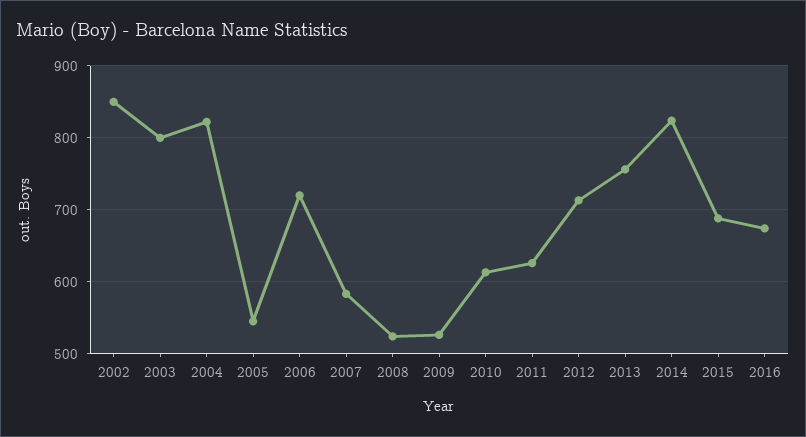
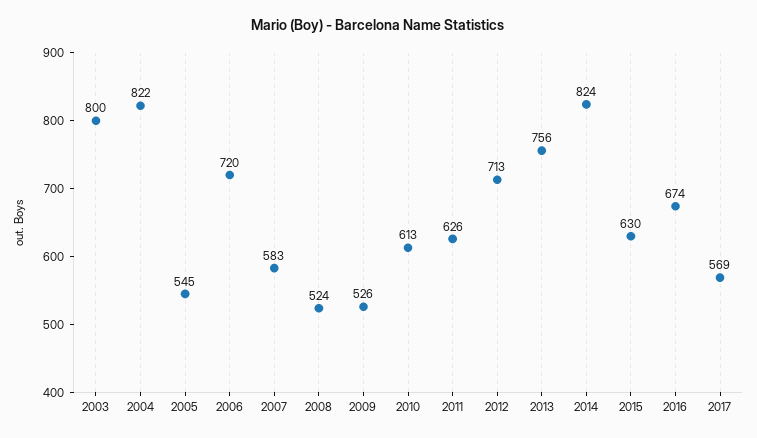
2002: 850 -> none
2015: 690 -> 630
2017: none -> 569

